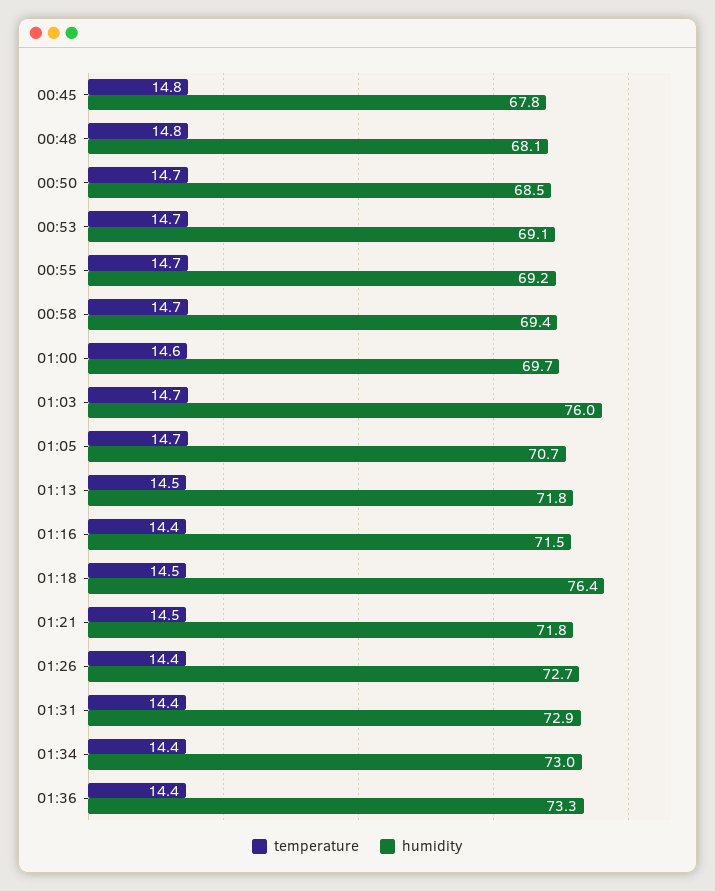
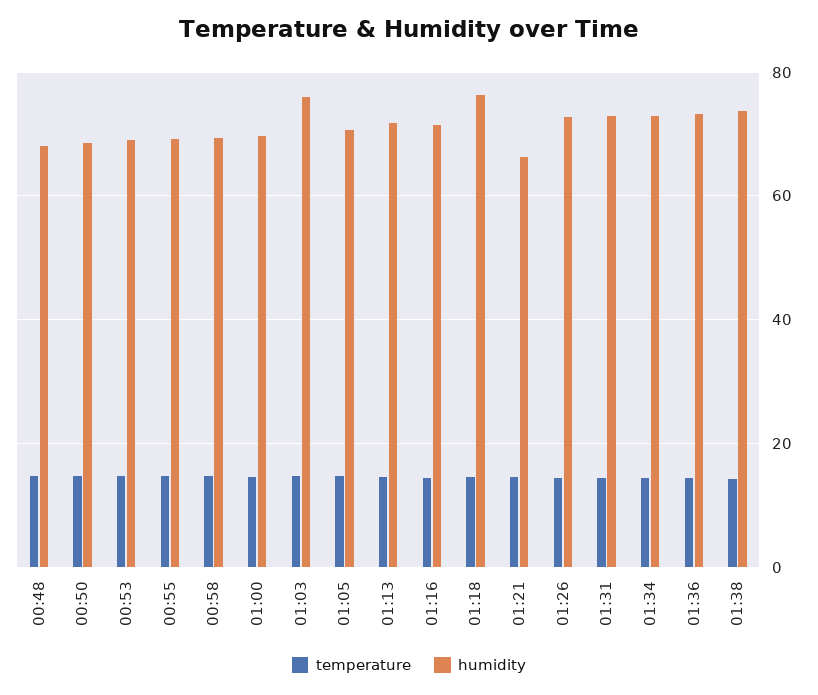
temperature, 00:45: 14.8 -> none
humidity, 00:45: 67.8 -> none
humidity, 01:21: 71.8 -> 66
temperature, 01:38: none -> 14
humidity, 01:38: none -> 74

